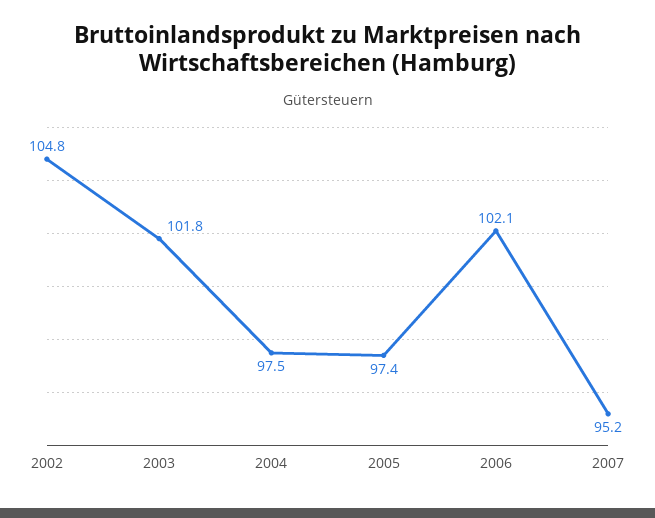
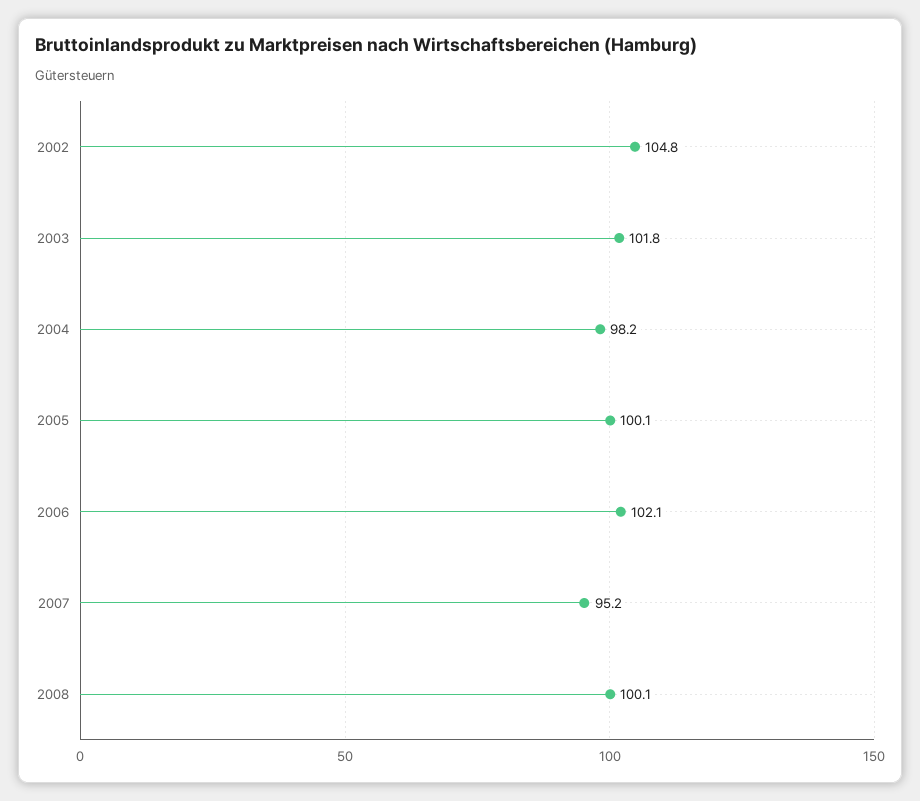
2004: 97.5 -> 98.2
2005: 97.4 -> 100.1
2008: none -> 100.1

